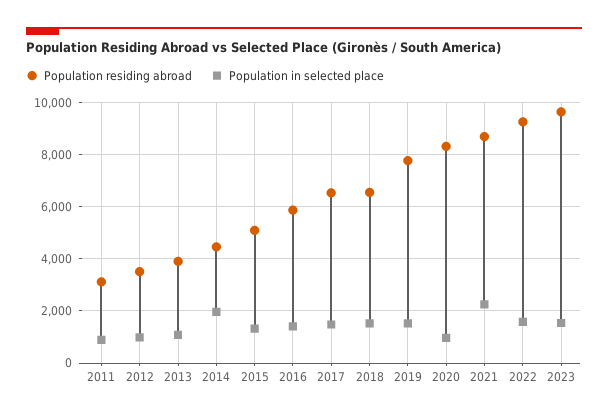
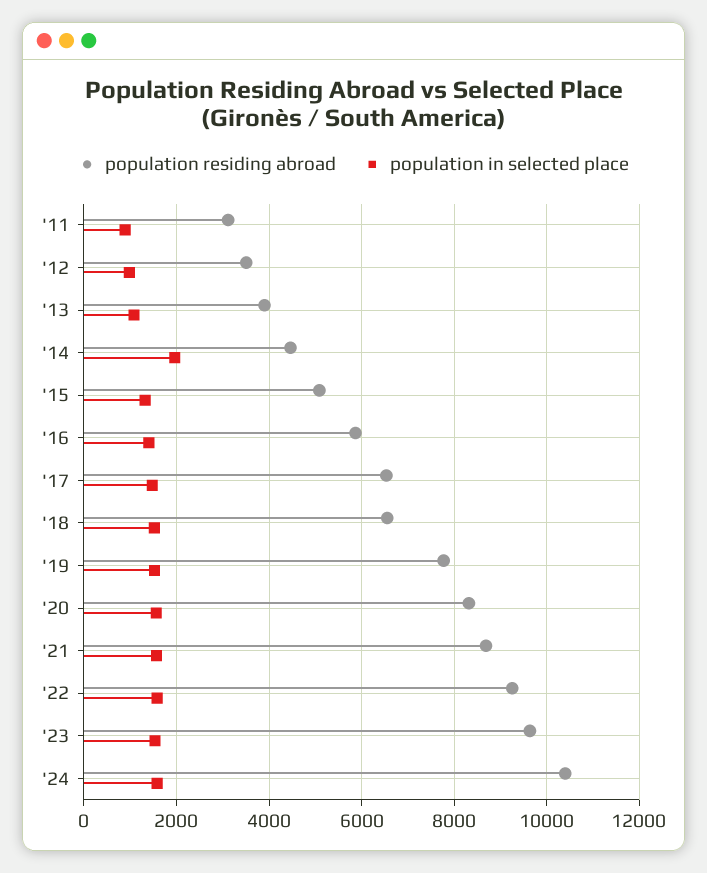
Population in selected place, 2020: 1000 -> 1600
Population in selected place, 2021: 2250 -> 1600
Population residing abroad, '24: none -> 10400
Population in selected place, '24: none -> 1600

